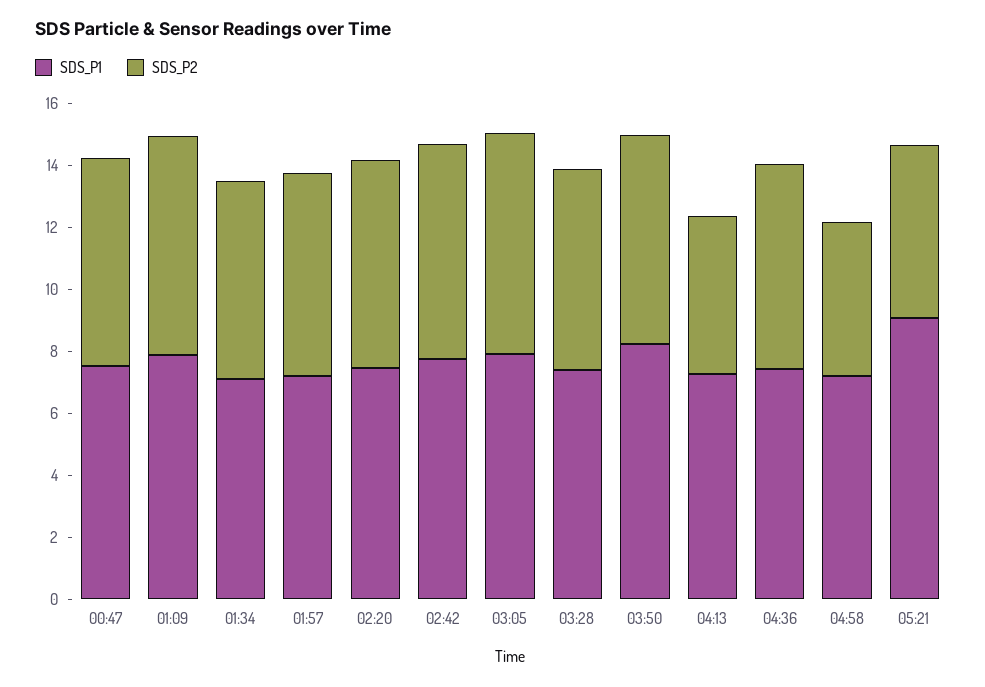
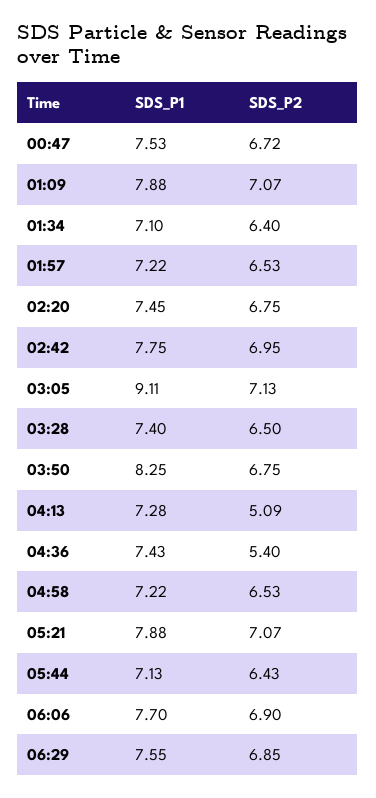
SDS_P1, 03:05: 8 -> 9.11
SDS_P2, 04:36: 6.5 -> 5.4
SDS_P2, 04:58: 5 -> 6.53
SDS_P1, 05:21: 9 -> 7.88
SDS_P2, 05:21: 5.5 -> 7.07
SDS_P1, 05:44: none -> 7.13
SDS_P2, 05:44: none -> 6.43
SDS_P1, 06:06: none -> 7.7
SDS_P2, 06:06: none -> 6.9
SDS_P1, 06:29: none -> 7.55
SDS_P2, 06:29: none -> 6.85

